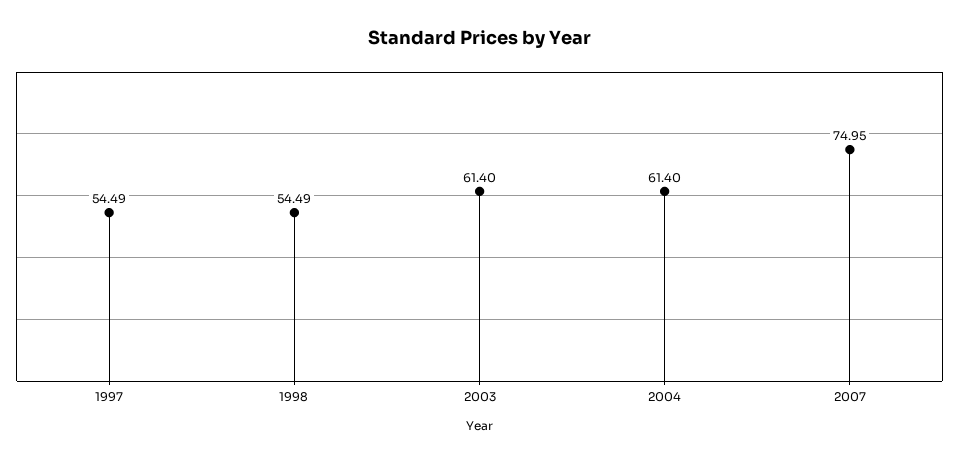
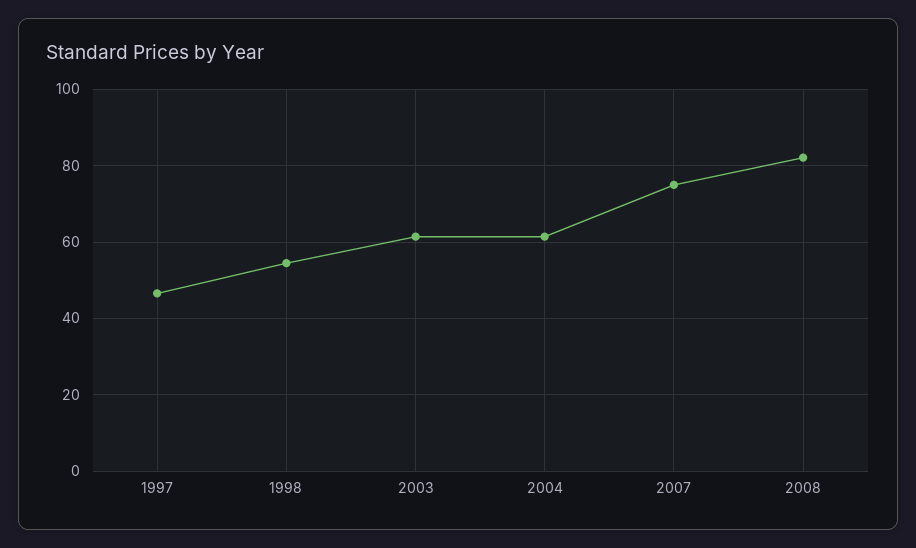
1997: 54.49 -> 46
2008: none -> 82

